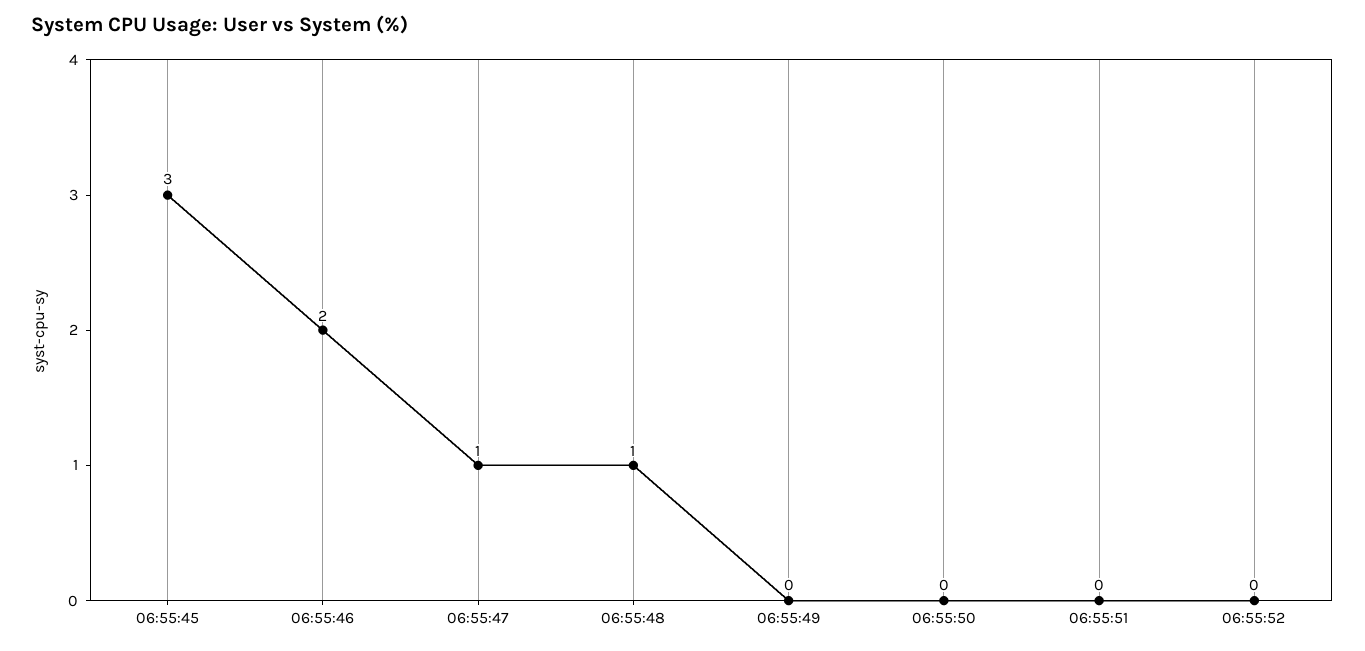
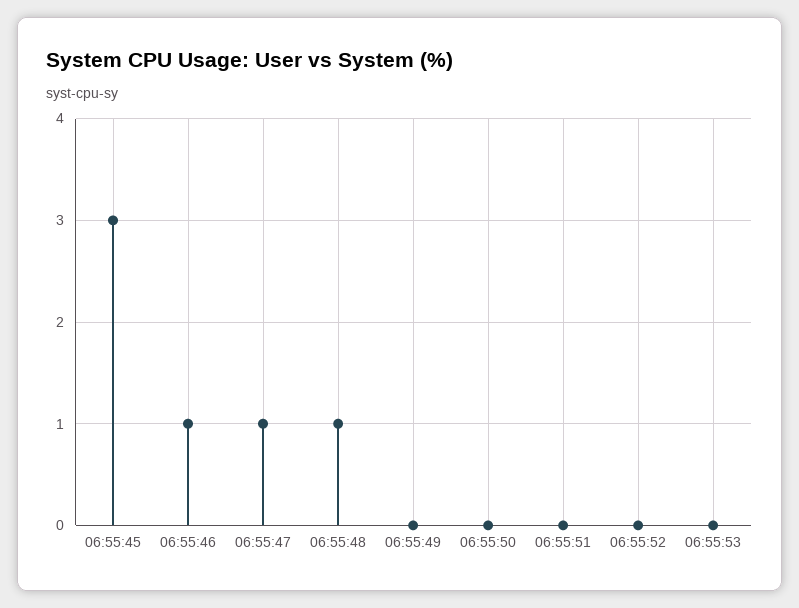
06:55:46: 2 -> 1
06:55:53: none -> 0

